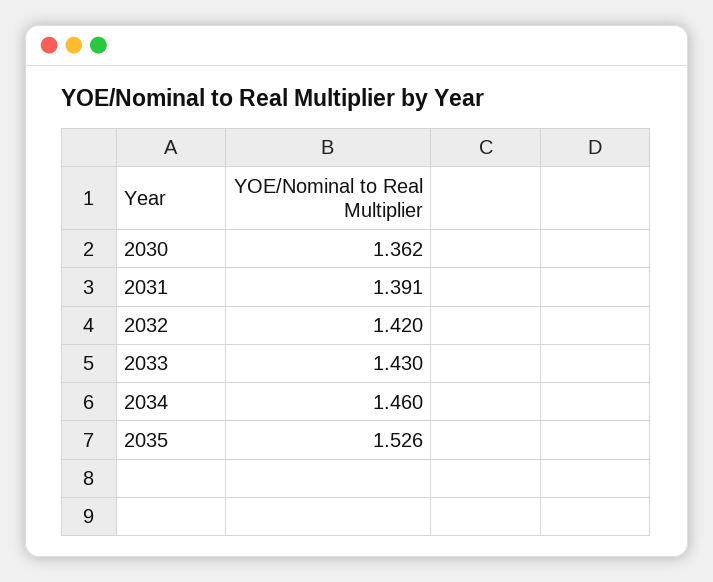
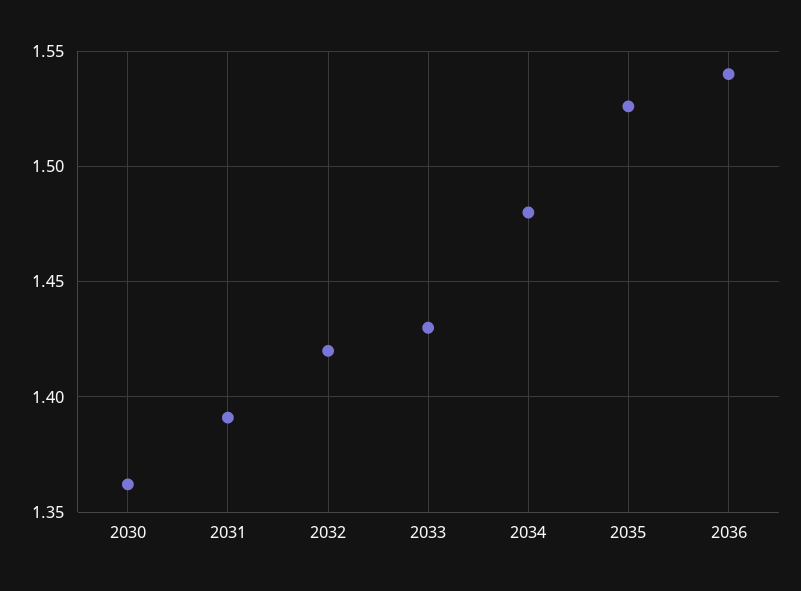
2034: 1.46 -> 1.48
2036: none -> 1.54

